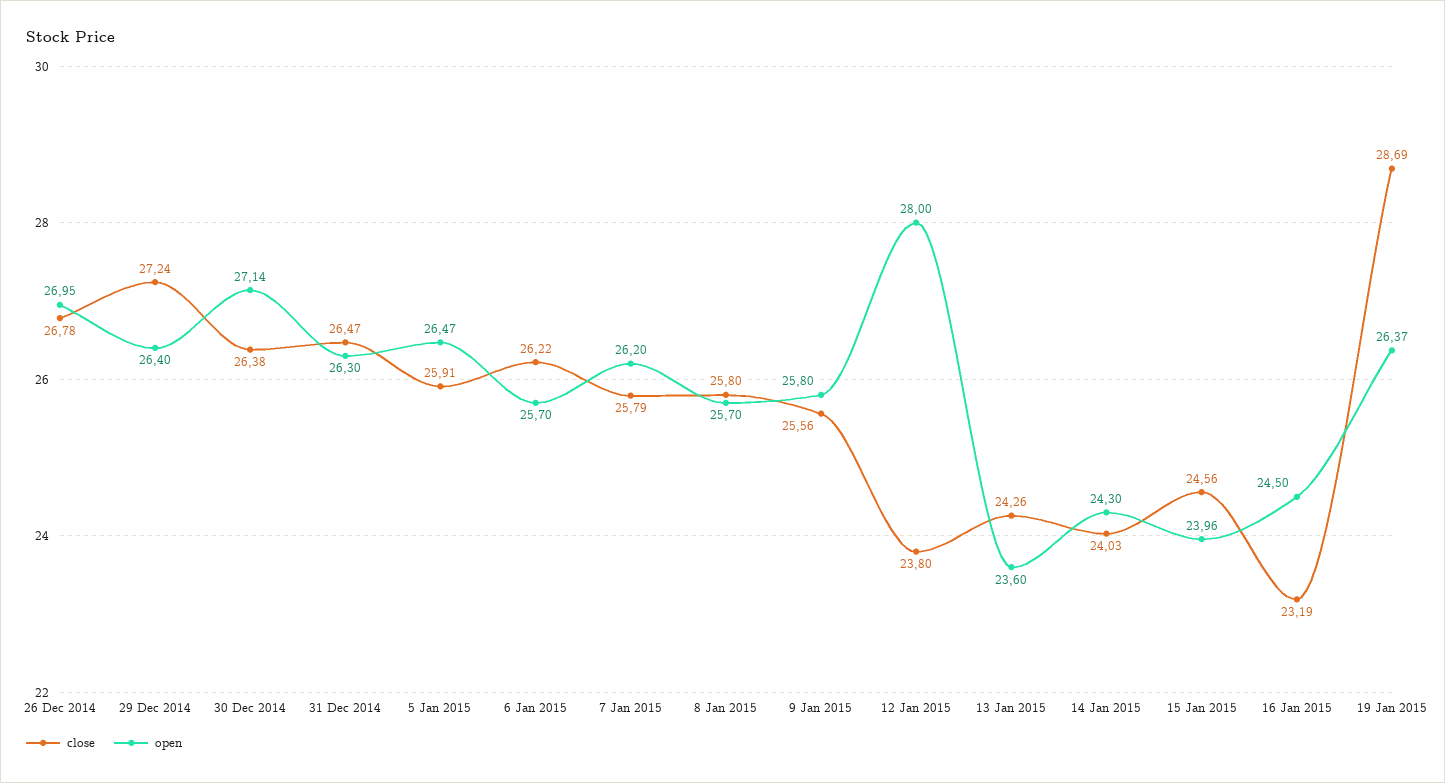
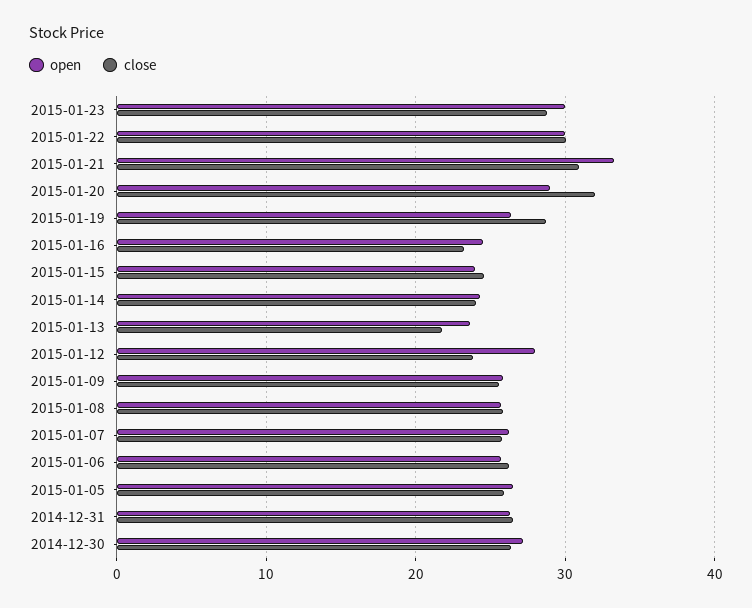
close, 26 Dec 2014: 26.78 -> none
open, 26 Dec 2014: 26.95 -> none
close, 29 Dec 2014: 27.24 -> none
open, 29 Dec 2014: 26.4 -> none
close, 13 Jan 2015: 24.26 -> 22
open, 2015-01-23: none -> 30
close, 2015-01-23: none -> 29
open, 2015-01-22: none -> 30
close, 2015-01-22: none -> 30
open, 2015-01-21: none -> 33
close, 2015-01-21: none -> 31
open, 2015-01-20: none -> 29
close, 2015-01-20: none -> 32

